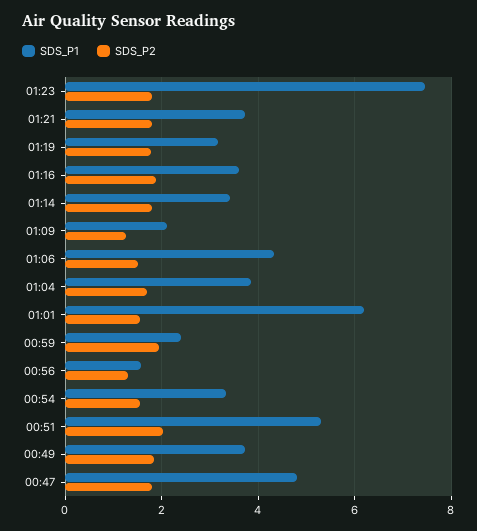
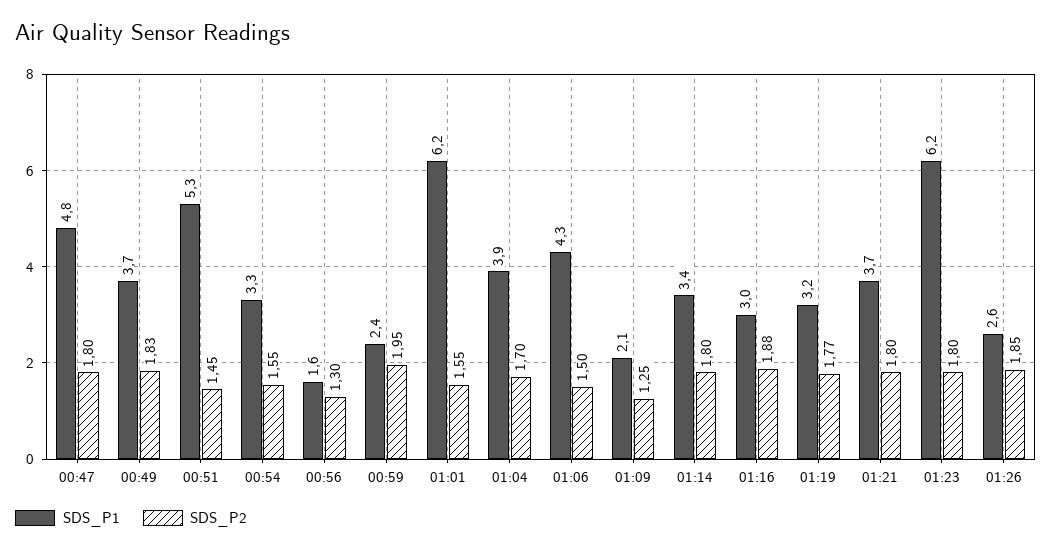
SDS_P1, 01:23: 7.4 -> 6.2
SDS_P1, 01:16: 3.6 -> 3
SDS_P2, 00:51: 2 -> 1.45
SDS_P1, 01:26: none -> 2.6
SDS_P2, 01:26: none -> 1.85

